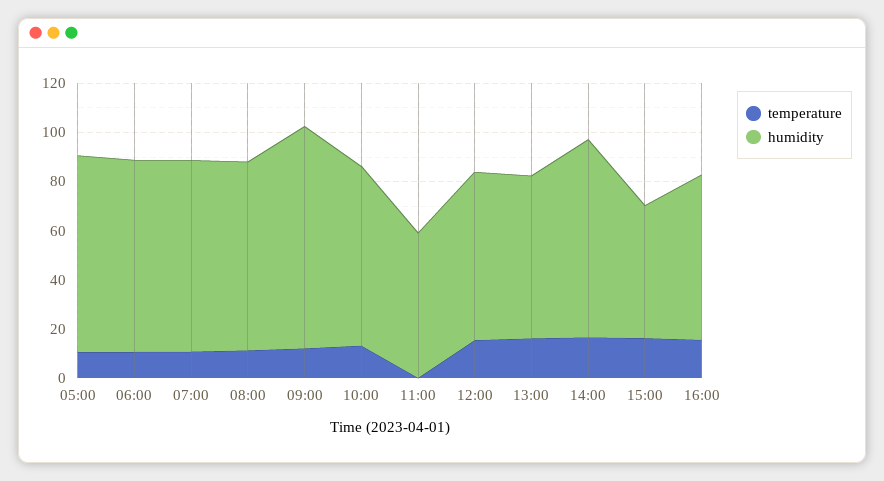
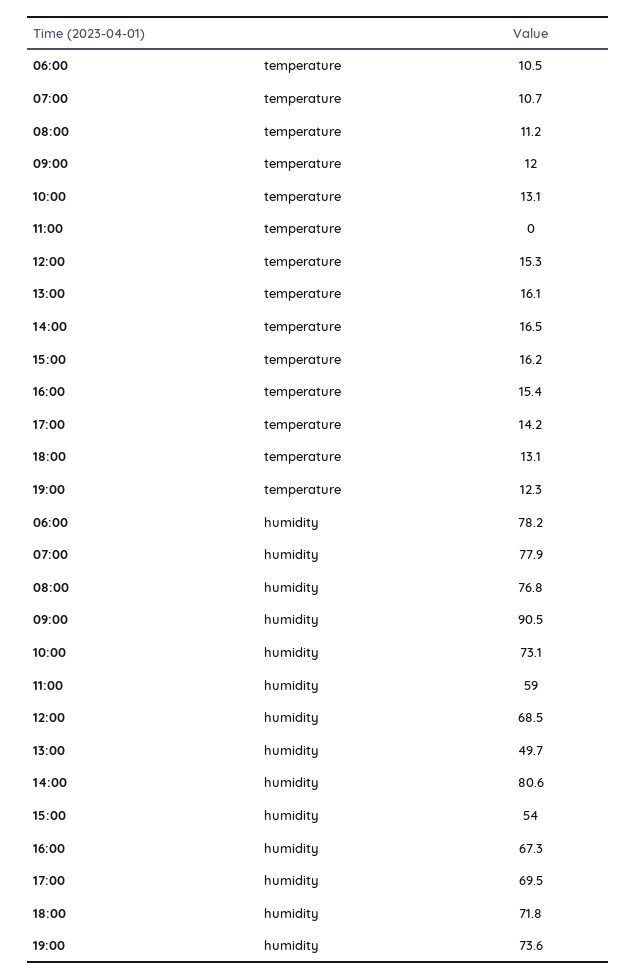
temperature, 05:00: 10 -> none
humidity, 05:00: 80 -> none
humidity, 13:00: 65 -> 49.7
temperature, 17:00: none -> 14.2
temperature, 18:00: none -> 13.1
temperature, 19:00: none -> 12.3
humidity, 17:00: none -> 69.5
humidity, 18:00: none -> 71.8
humidity, 19:00: none -> 73.6

